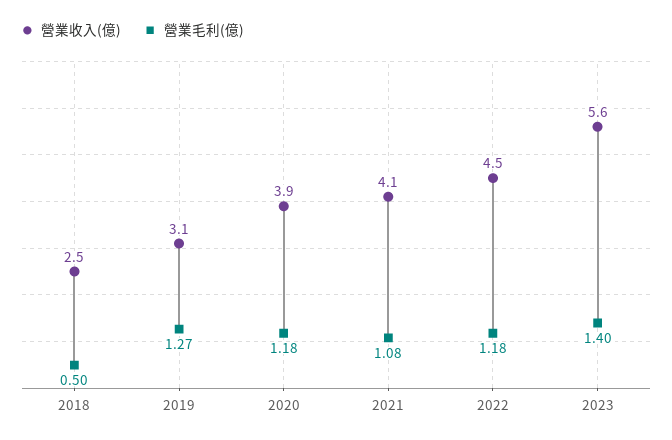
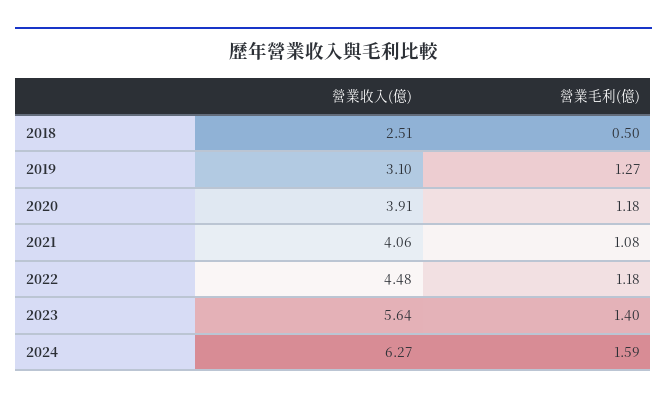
營業收入(億), 2024: none -> 6.27
營業毛利(億), 2024: none -> 1.59

